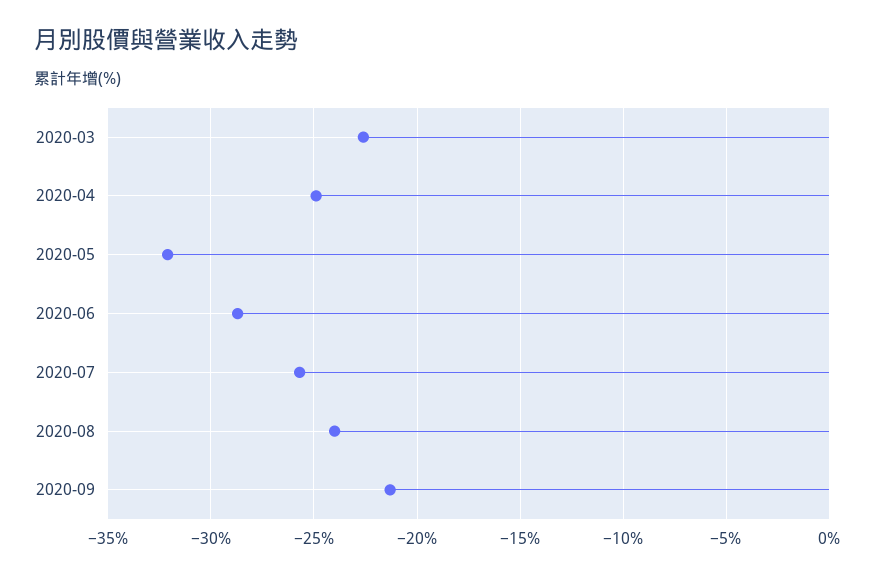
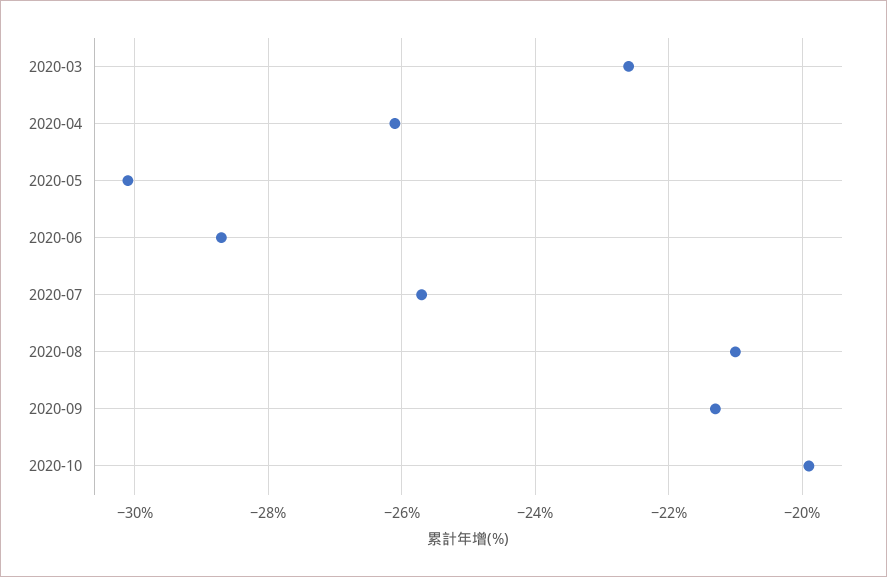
2020-04: -25 -> -26
2020-05: -32 -> -30
2020-08: -24 -> -21
2020-10: none -> -20

